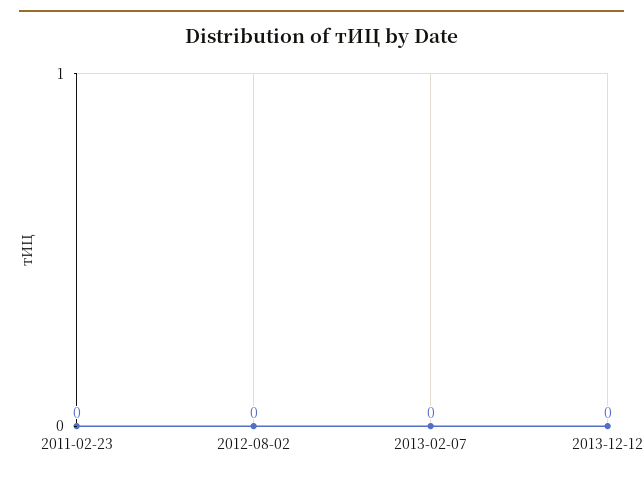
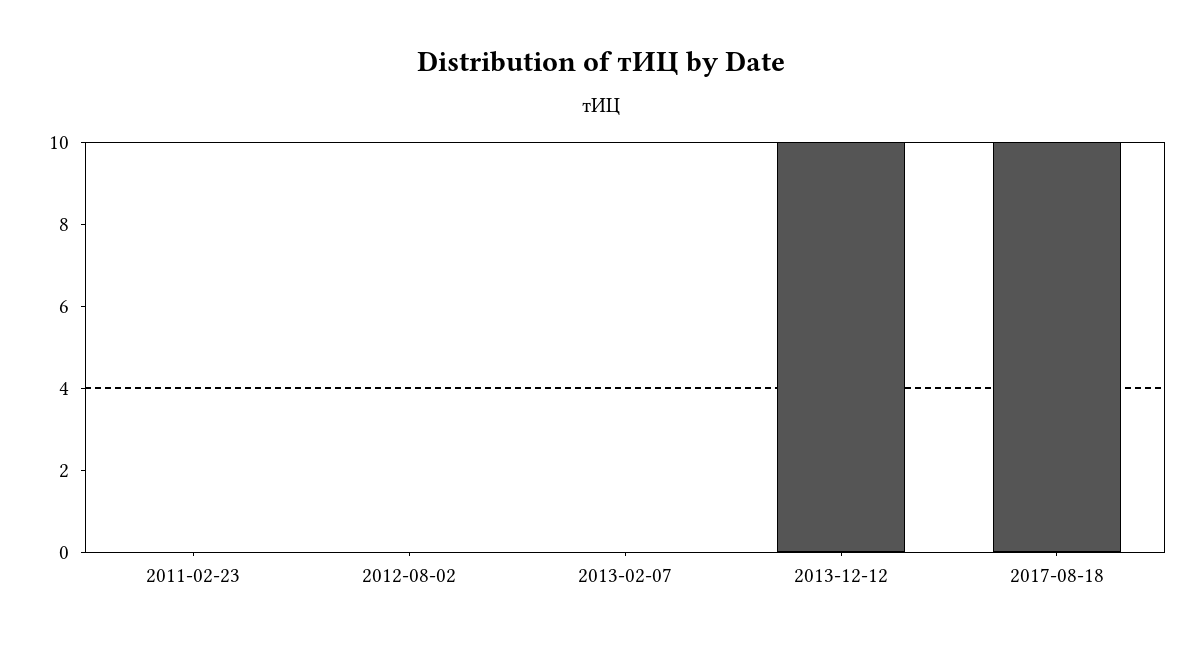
2013-12-12: 0 -> 10
2017-08-18: none -> 10

